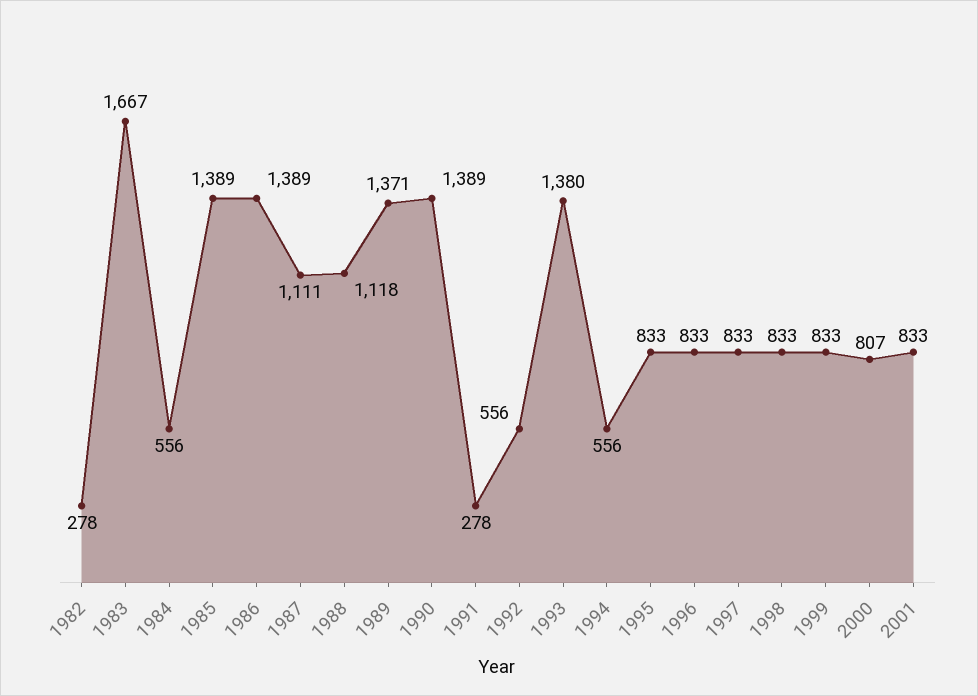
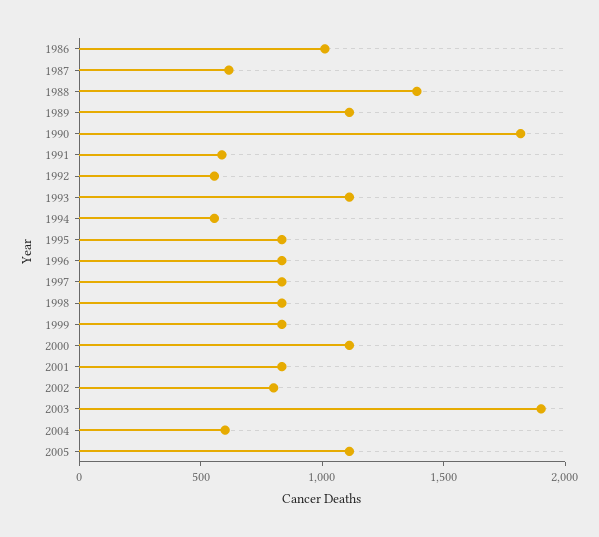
1982: 278 -> none
1983: 1667 -> none
1984: 556 -> none
1985: 1389 -> none
1986: 1389 -> 1000
1987: 1111 -> 600
1988: 1118 -> 1400
1989: 1371 -> 1100
1990: 1389 -> 1800
1991: 278 -> 600
1993: 1380 -> 1100
2000: 807 -> 1100
2002: none -> 800
2003: none -> 1900
2004: none -> 600
2005: none -> 1100

